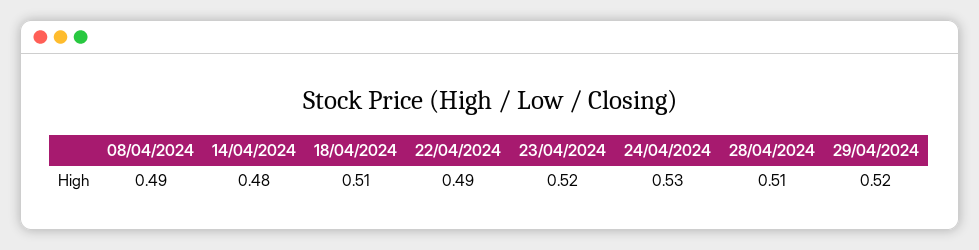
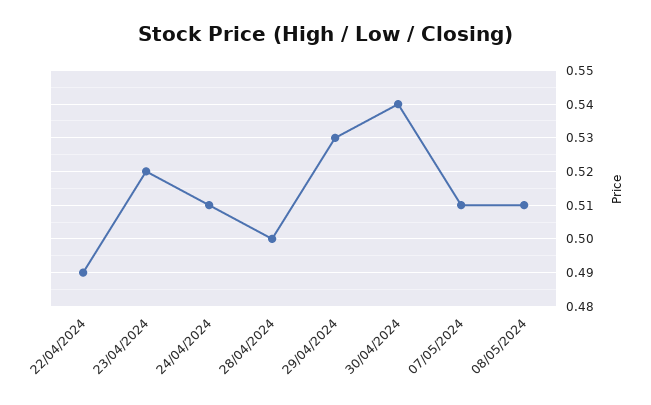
08/04/2024: 0.49 -> none
14/04/2024: 0.48 -> none
18/04/2024: 0.51 -> none
24/04/2024: 0.53 -> 0.51
28/04/2024: 0.51 -> 0.5
29/04/2024: 0.52 -> 0.53
30/04/2024: none -> 0.54
07/05/2024: none -> 0.51
08/05/2024: none -> 0.51

